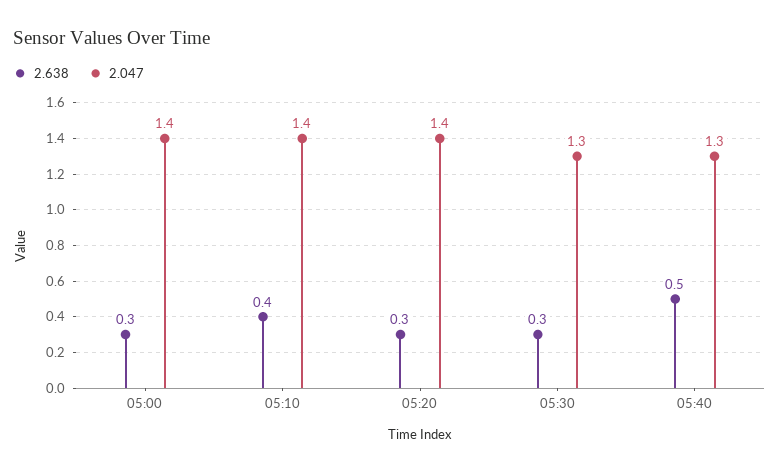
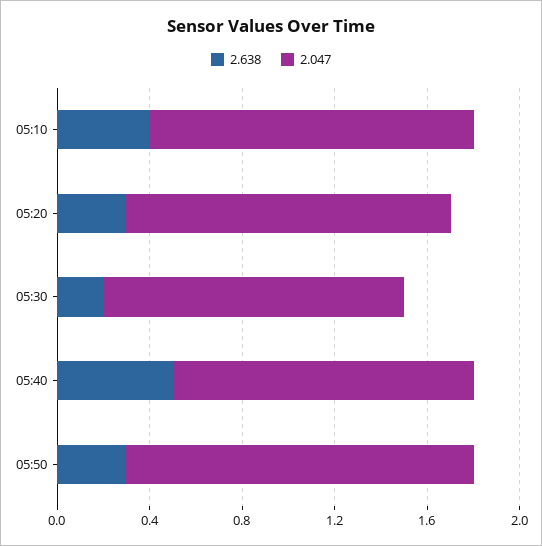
2.638, 05:00: 0.3 -> none
2.047, 05:00: 1.4 -> none
2.638, 05:30: 0.3 -> 0.2
2.638, 05:50: none -> 0.3
2.047, 05:50: none -> 1.5

